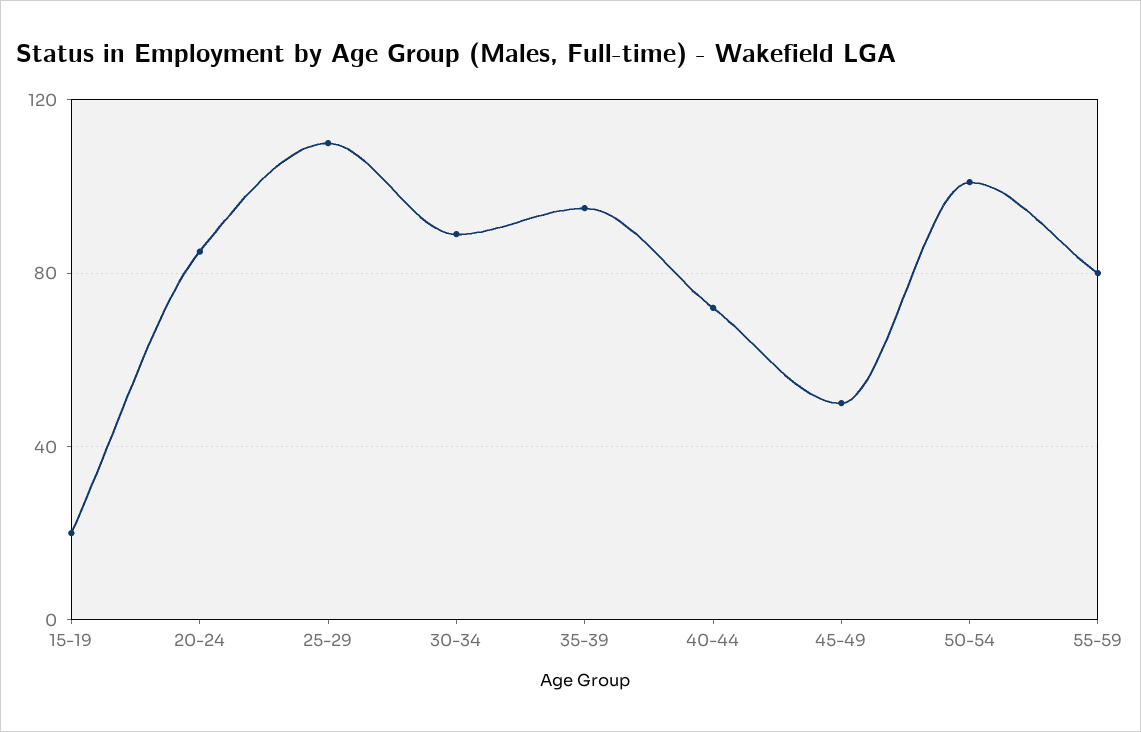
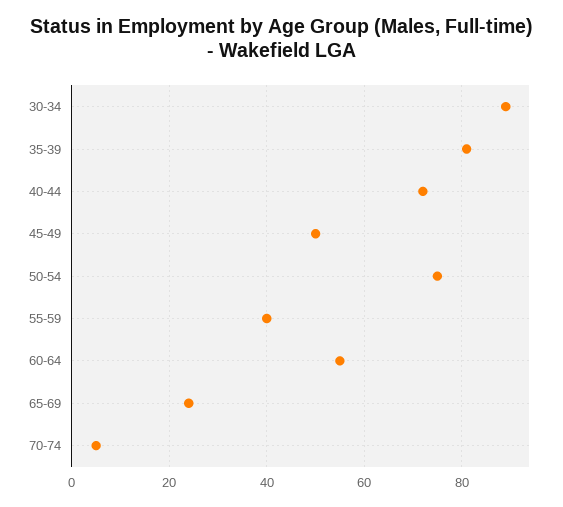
15-19: 20 -> none
20-24: 85 -> none
25-29: 110 -> none
35-39: 95 -> 80
50-54: 100 -> 75
55-59: 80 -> 40
60-64: none -> 55
65-69: none -> 25
70-74: none -> 5

